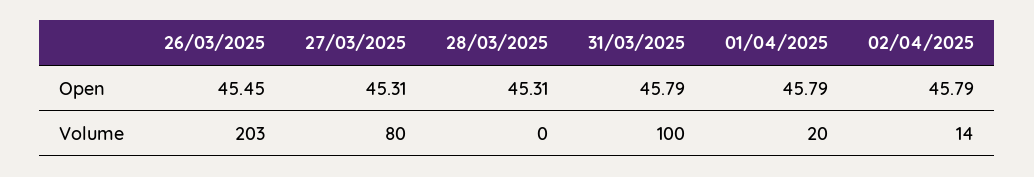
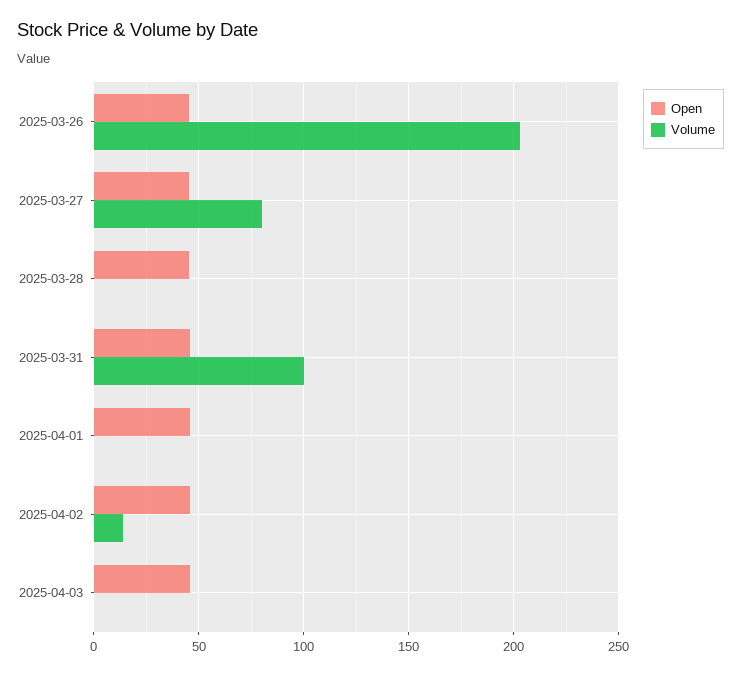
Volume, 01/04/2025: 20 -> 0
Open, 2025-04-03: none -> 45
Volume, 2025-04-03: none -> 0

